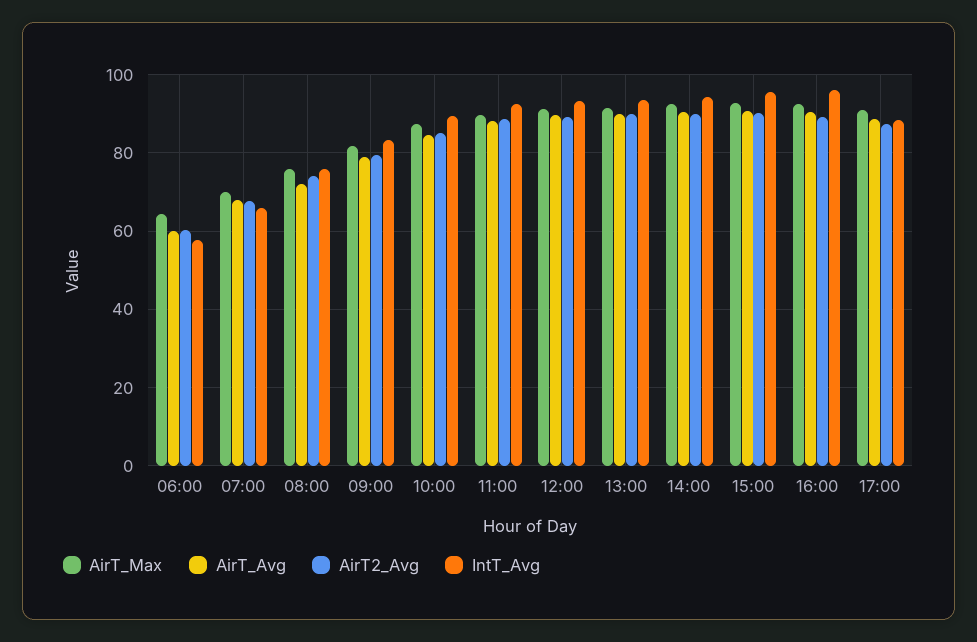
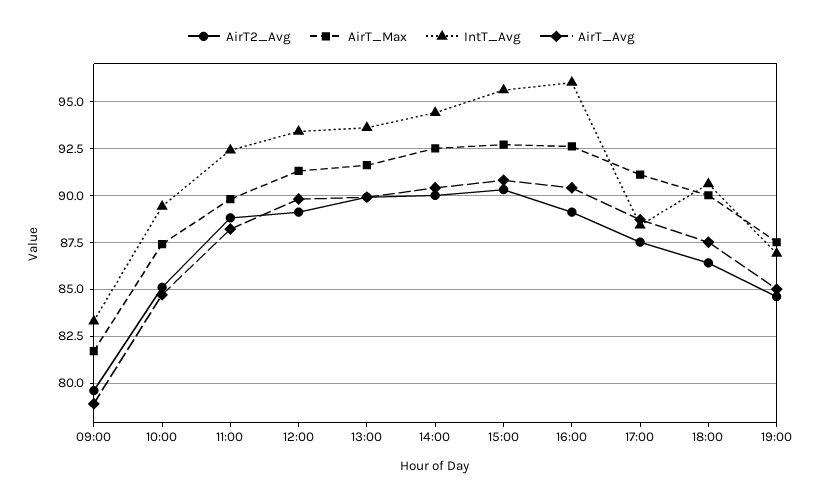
AirT_Max, 06:00: 64 -> none
AirT_Avg, 06:00: 60 -> none
AirT2_Avg, 06:00: 60 -> none
IntT_Avg, 06:00: 58 -> none
AirT_Max, 07:00: 70 -> none
AirT_Avg, 07:00: 68 -> none
AirT2_Avg, 07:00: 68 -> none
IntT_Avg, 07:00: 66 -> none
AirT_Max, 08:00: 76 -> none
AirT_Avg, 08:00: 72 -> none
AirT2_Avg, 08:00: 74 -> none
IntT_Avg, 08:00: 76 -> none
AirT2_Avg, 18:00: none -> 86.5
AirT_Max, 18:00: none -> 90
IntT_Avg, 18:00: none -> 90.5
AirT_Avg, 18:00: none -> 87.5
AirT2_Avg, 19:00: none -> 84.5
AirT_Max, 19:00: none -> 87.5
IntT_Avg, 19:00: none -> 87
AirT_Avg, 19:00: none -> 85

